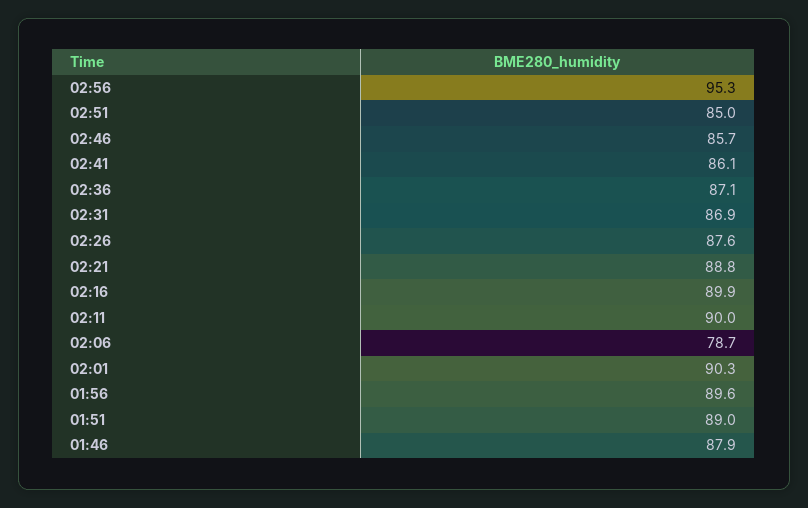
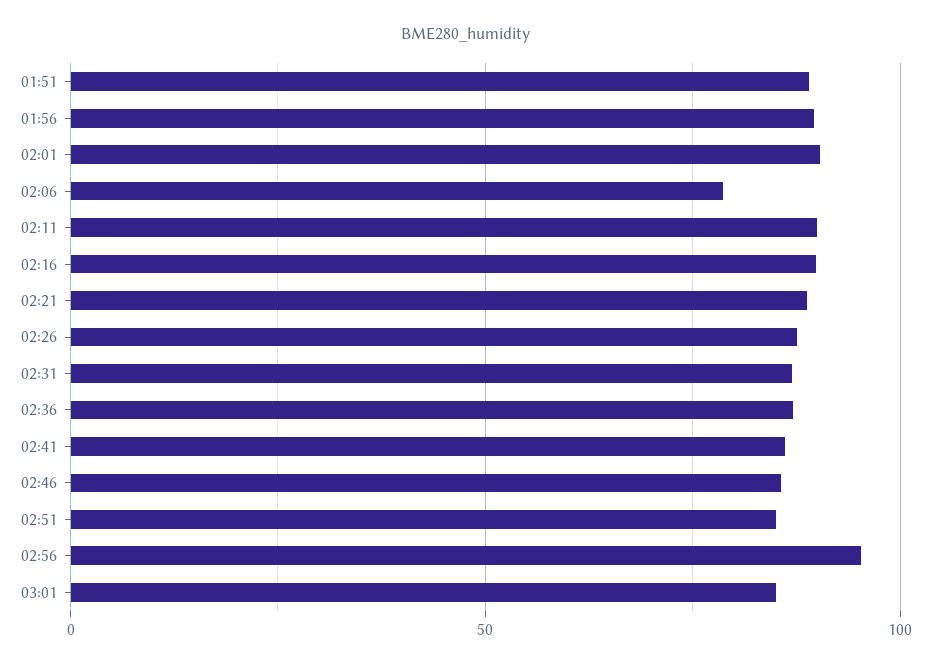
01:46: 87.9 -> none
03:01: none -> 85

